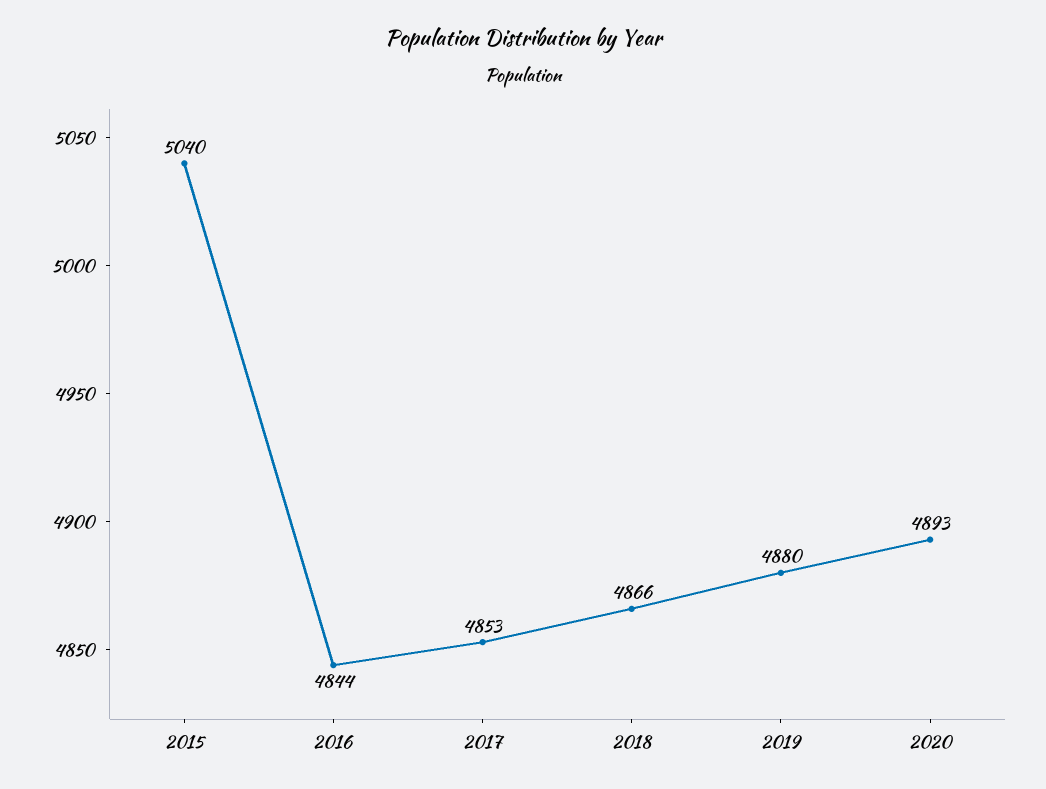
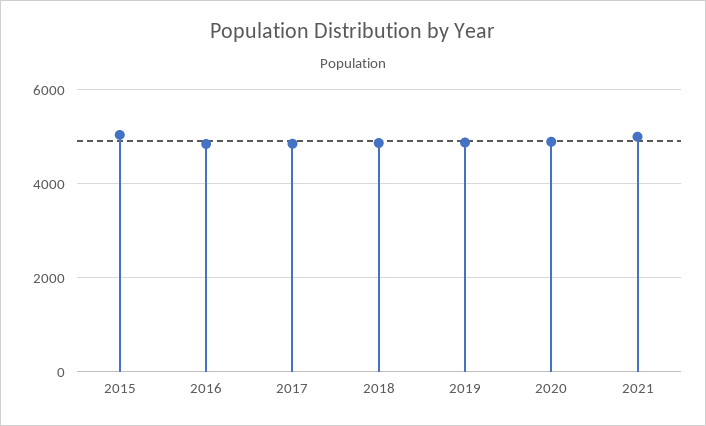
2021: none -> 5000

